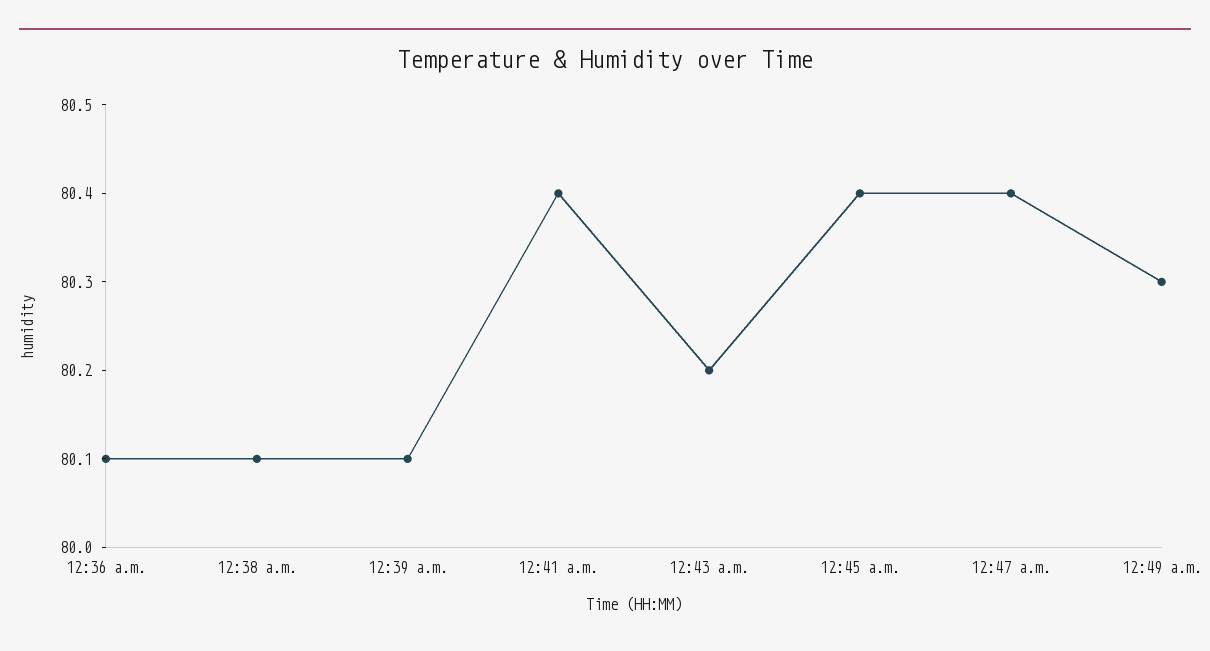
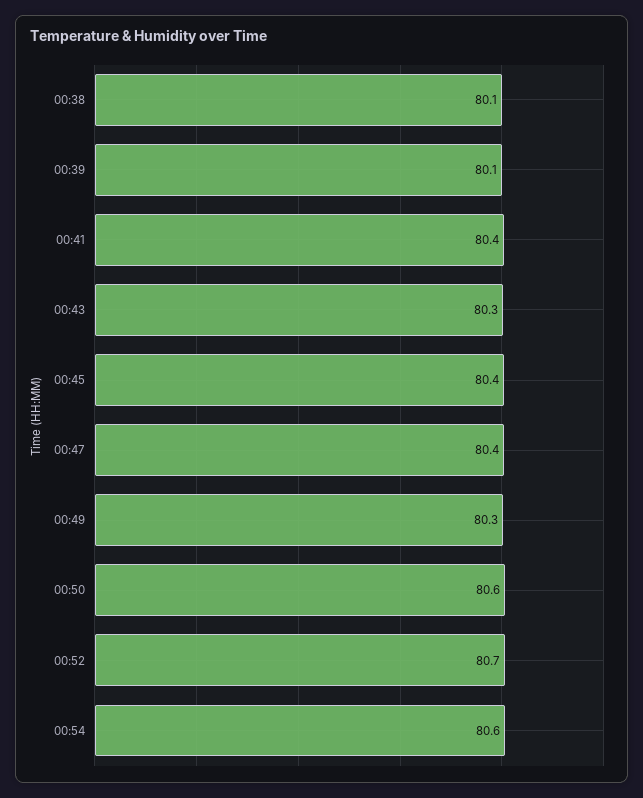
12:36 a.m.: 80.1 -> none
12:43 a.m.: 80.2 -> 80.3
00:50: none -> 80.6
00:52: none -> 80.7
00:54: none -> 80.6

